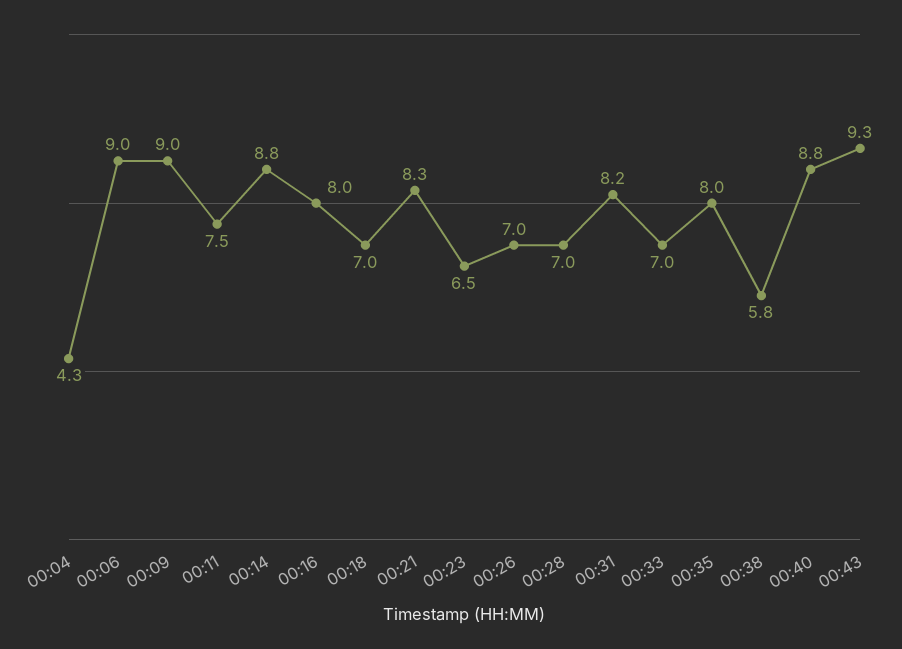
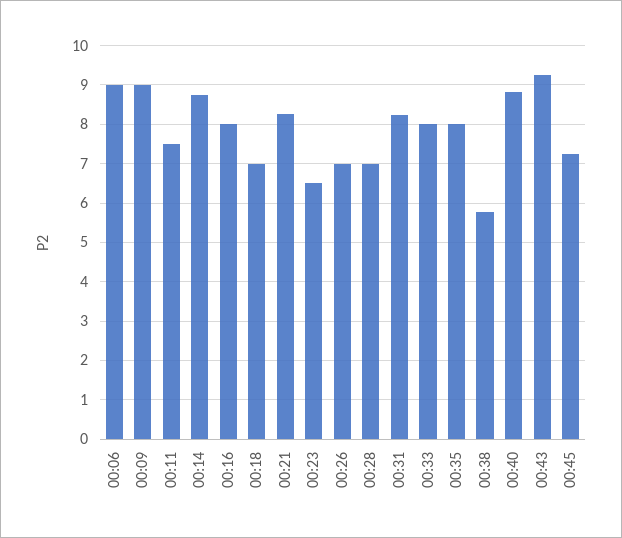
00:04: 4.3 -> none
00:33: 7 -> 8
00:45: none -> 7.2

